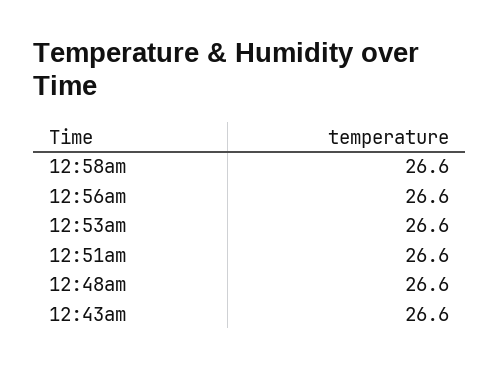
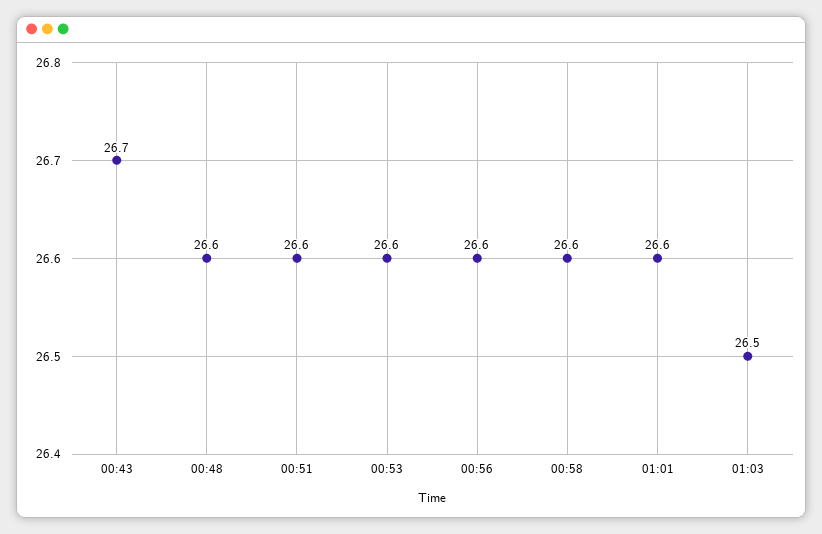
12:43am: 26.6 -> 26.7
01:01: none -> 26.6
01:03: none -> 26.5

